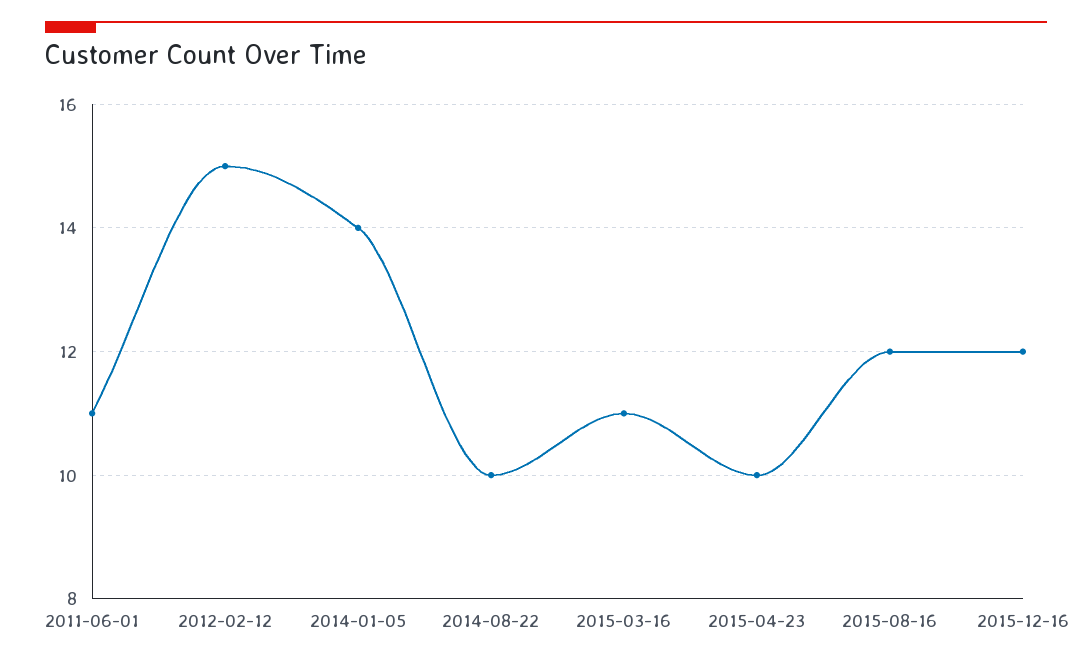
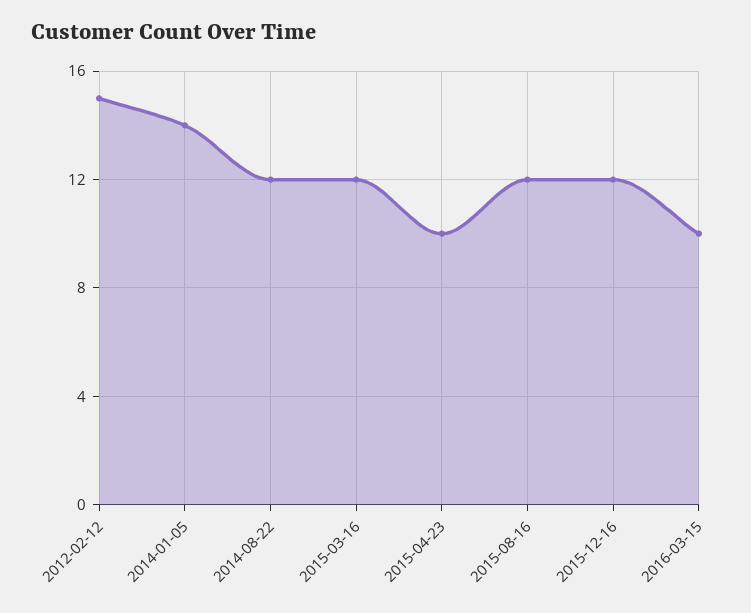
2011-06-01: 11 -> none
2014-08-22: 10 -> 12
2015-03-16: 11 -> 12
2016-03-15: none -> 10

